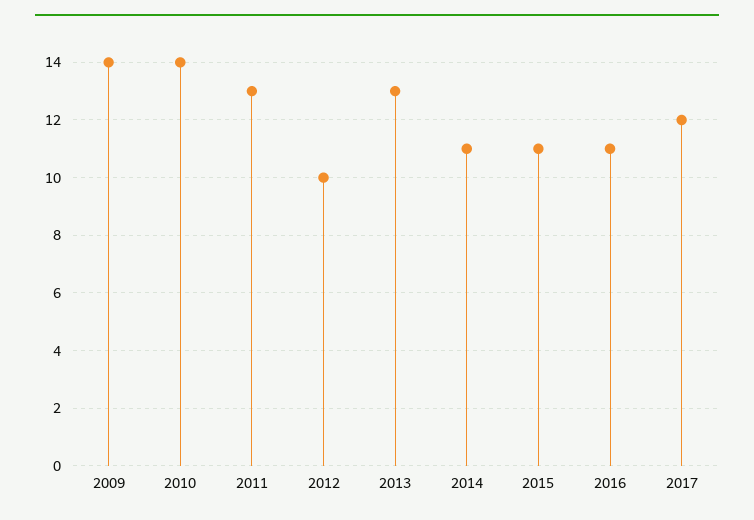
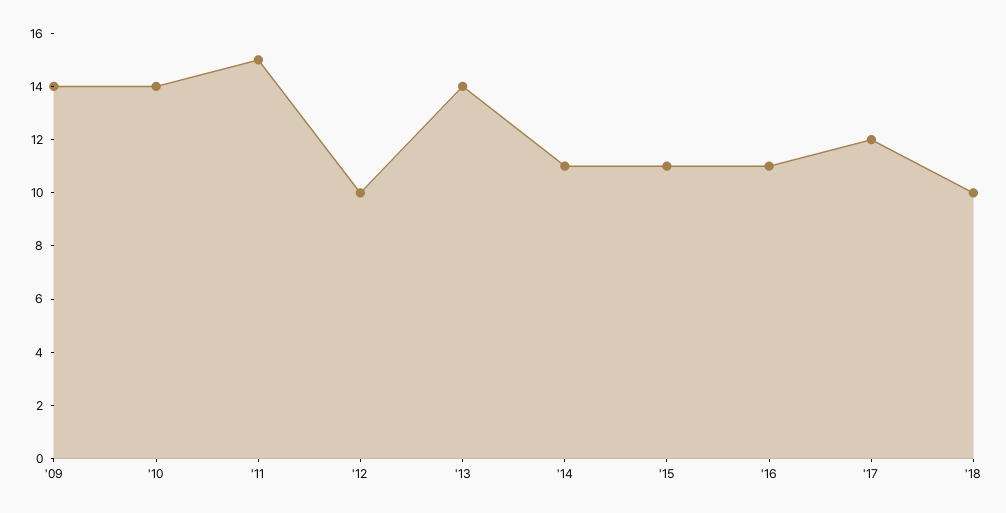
2011: 13 -> 15
2013: 13 -> 14
'18: none -> 10

